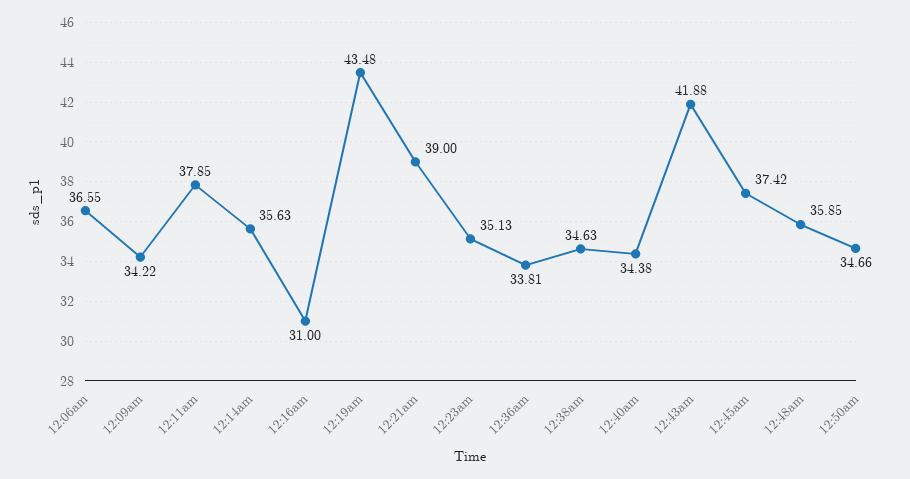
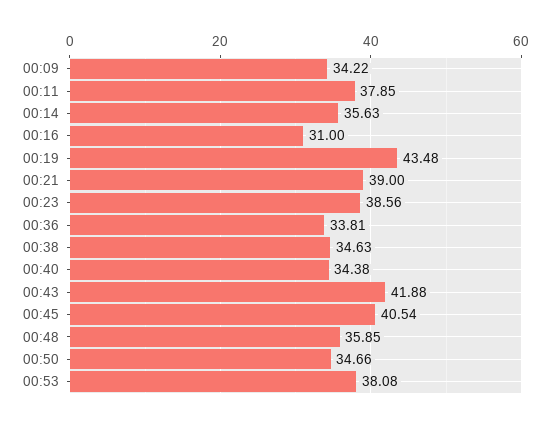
12:06am: 36.55 -> none
12:23am: 35.13 -> 38.56
12:45am: 37.42 -> 40.54
00:53: none -> 38.08

